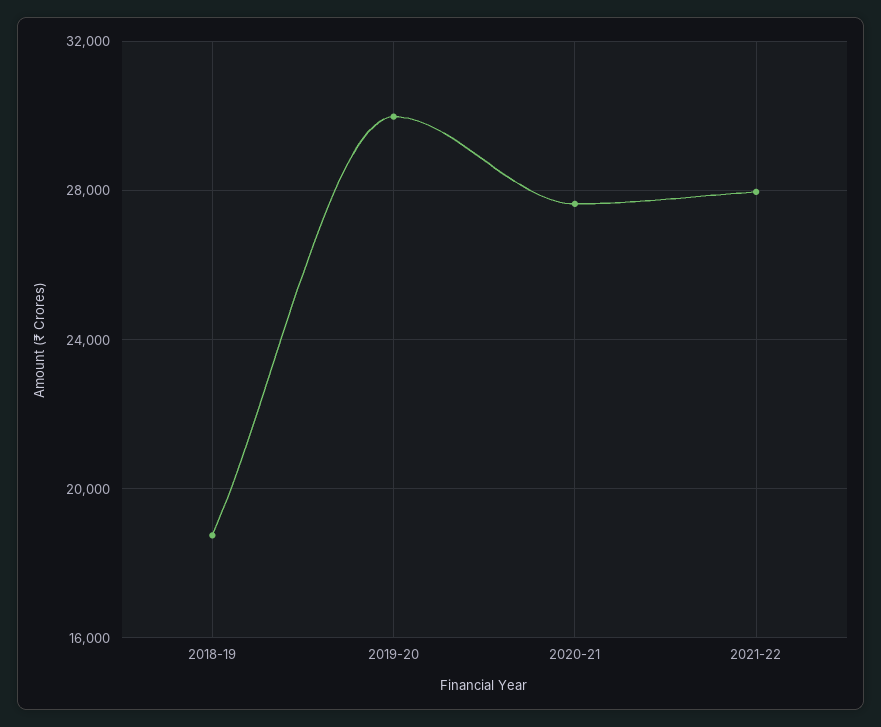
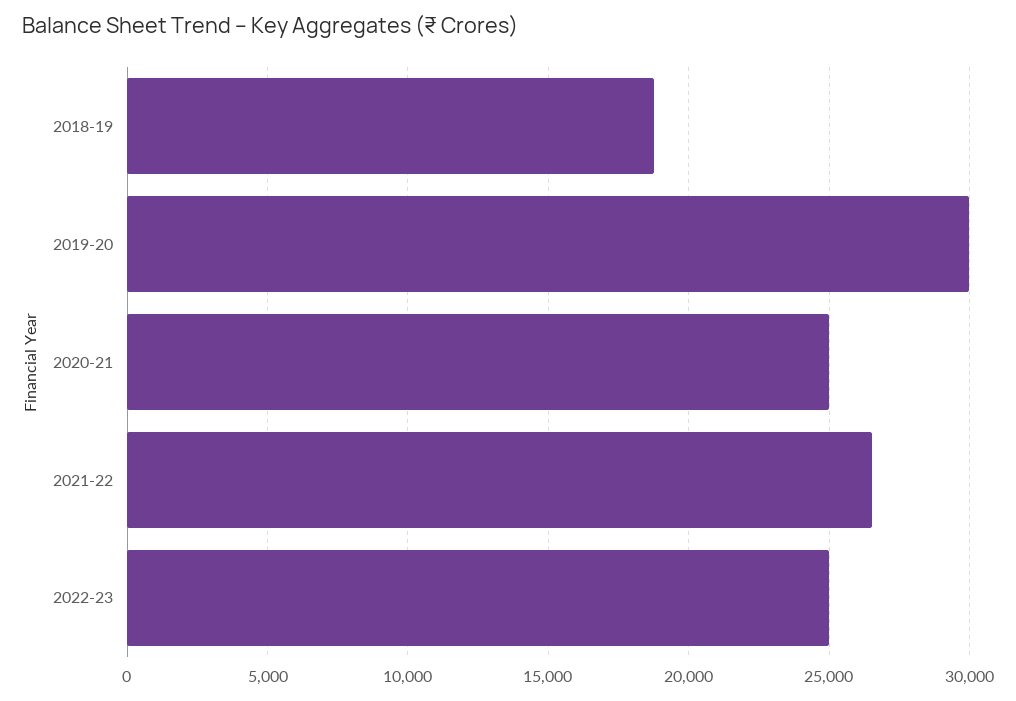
2020-21: 27500 -> 25000
2021-22: 28000 -> 26500
2022-23: none -> 25000

